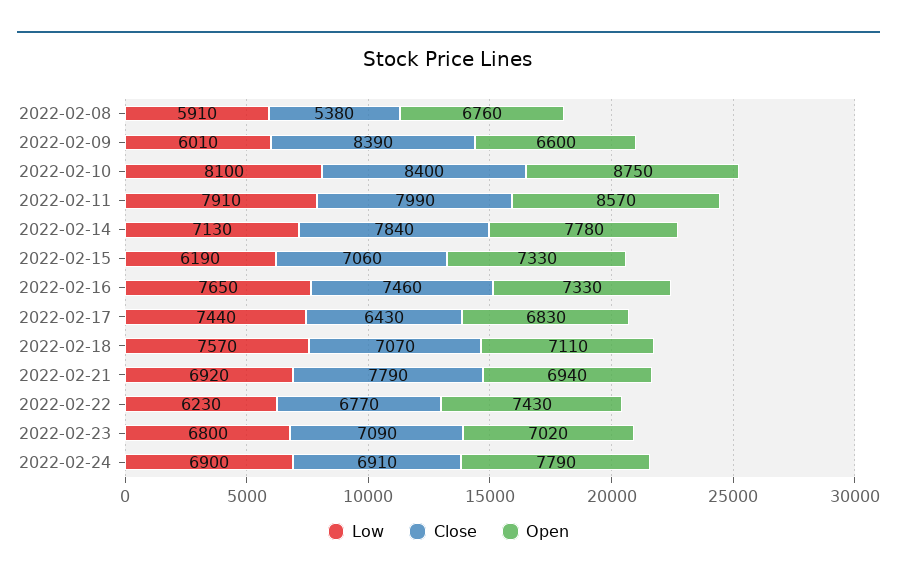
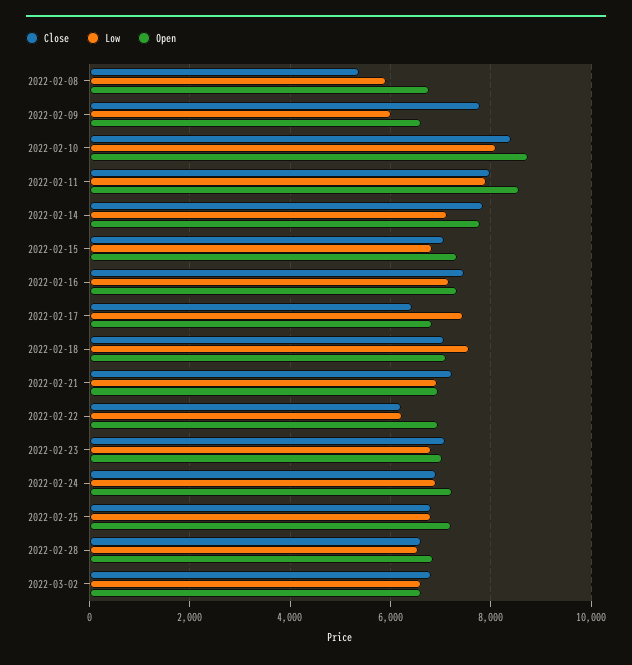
Close, 2022-02-09: 8390 -> 7800
Low, 2022-02-15: 6190 -> 6800
Low, 2022-02-16: 7650 -> 7200
Close, 2022-02-21: 7790 -> 7200
Close, 2022-02-22: 6770 -> 6200
Open, 2022-02-22: 7430 -> 7000
Open, 2022-02-24: 7790 -> 7200
Close, 2022-02-25: none -> 6800
Low, 2022-02-25: none -> 6800
Open, 2022-02-25: none -> 7200
Close, 2022-02-28: none -> 6600
Low, 2022-02-28: none -> 6600
Open, 2022-02-28: none -> 6800
Close, 2022-03-02: none -> 6800
Low, 2022-03-02: none -> 6600
Open, 2022-03-02: none -> 6600

